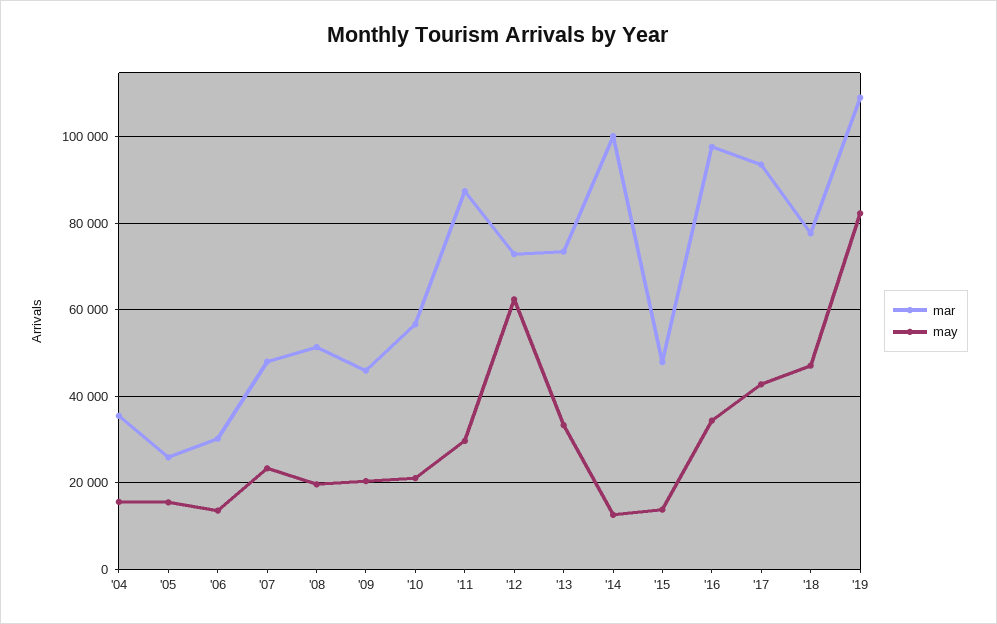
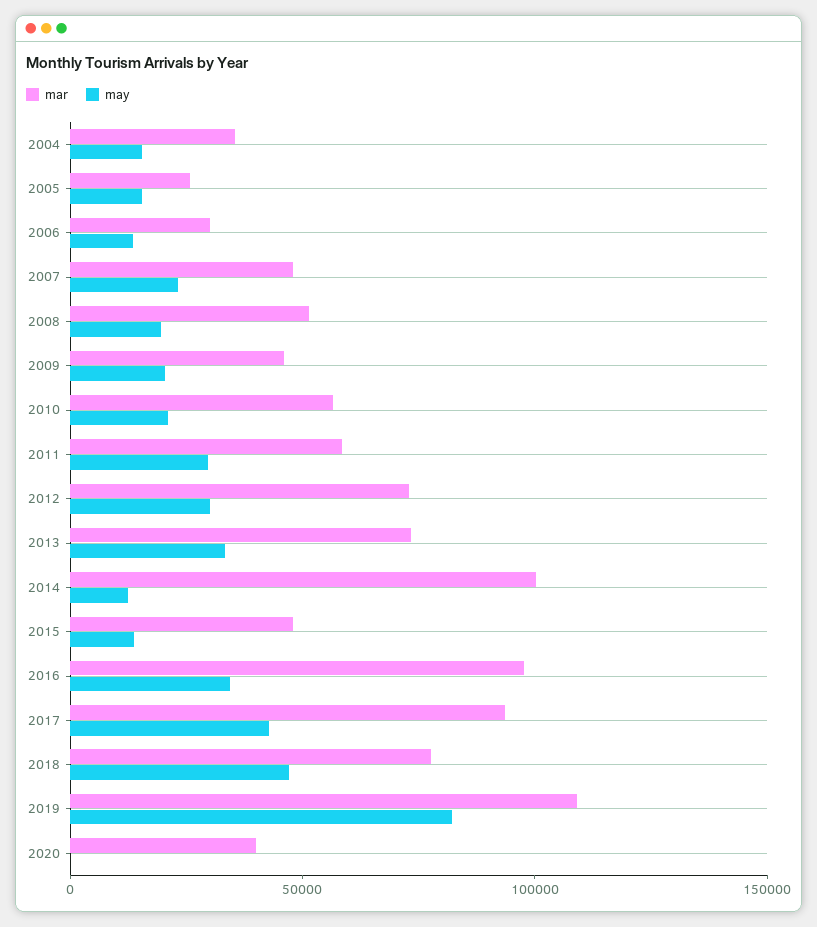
mar, '11: 88000 -> 60000
may, '12: 62000 -> 30000
mar, 2020: none -> 40000
may, 2020: none -> 0

